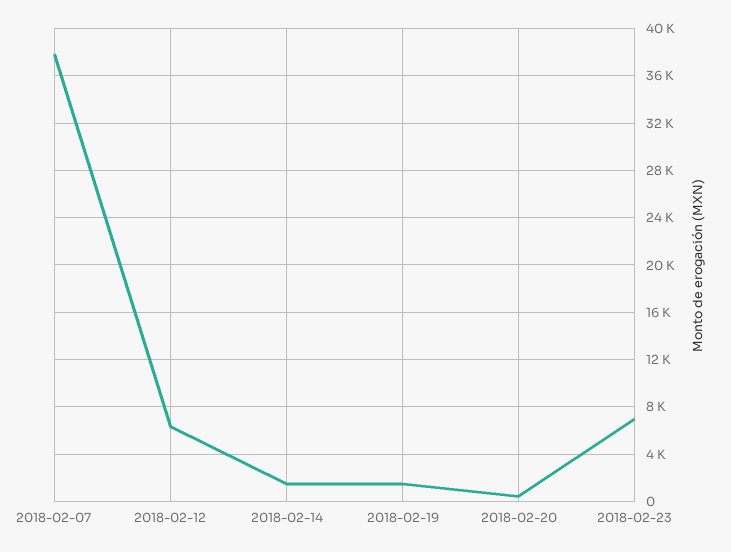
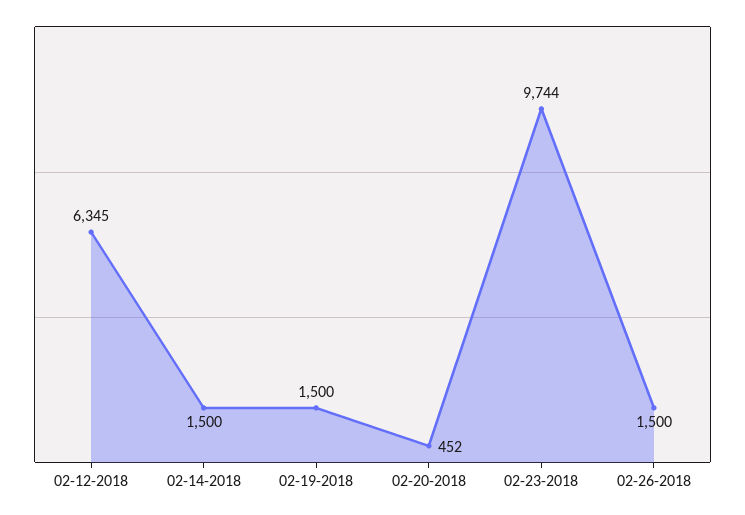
2018-02-07: 38000 -> none
2018-02-23: 7000 -> 9744
02-26-2018: none -> 1500

